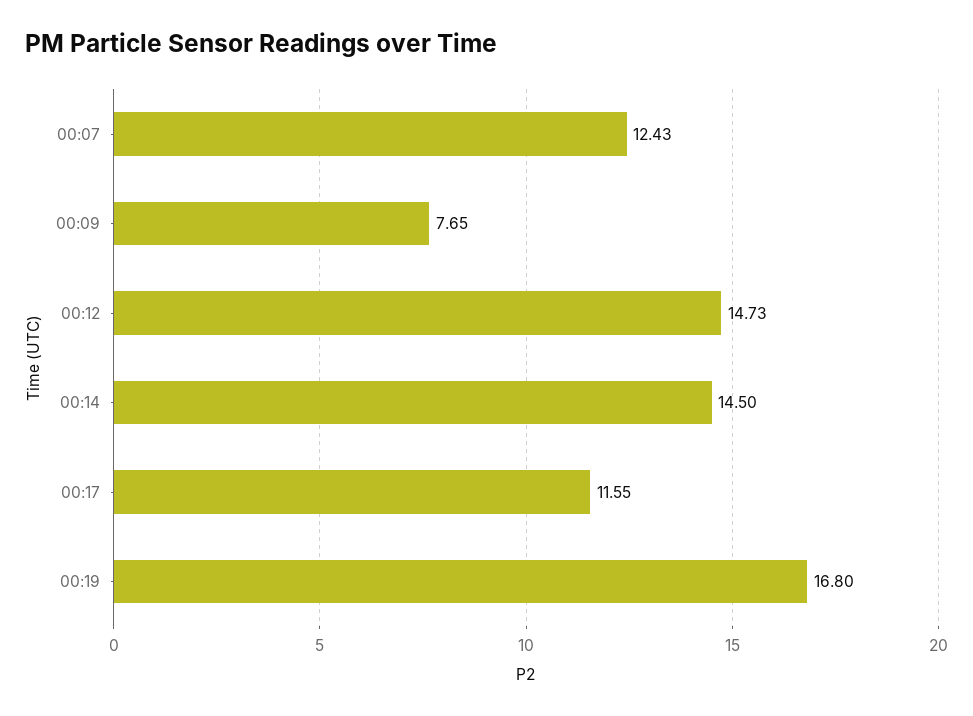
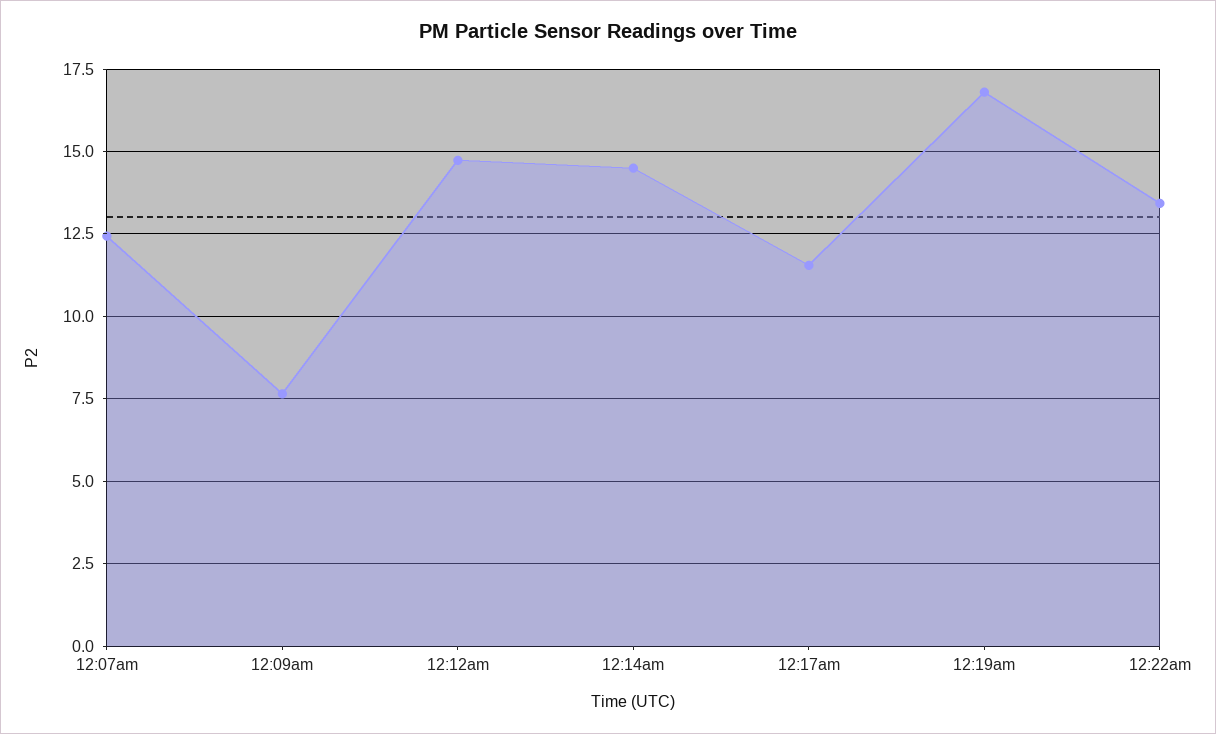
12:22am: none -> 13.5

